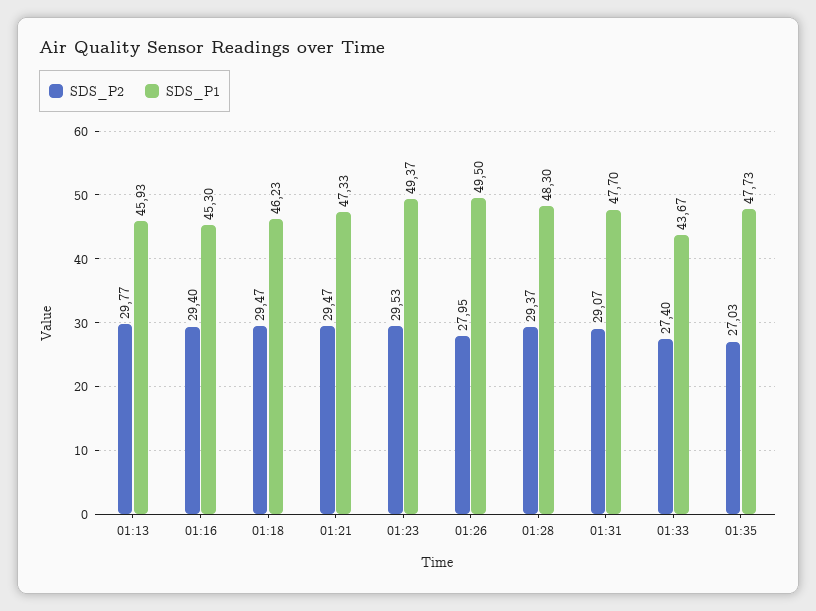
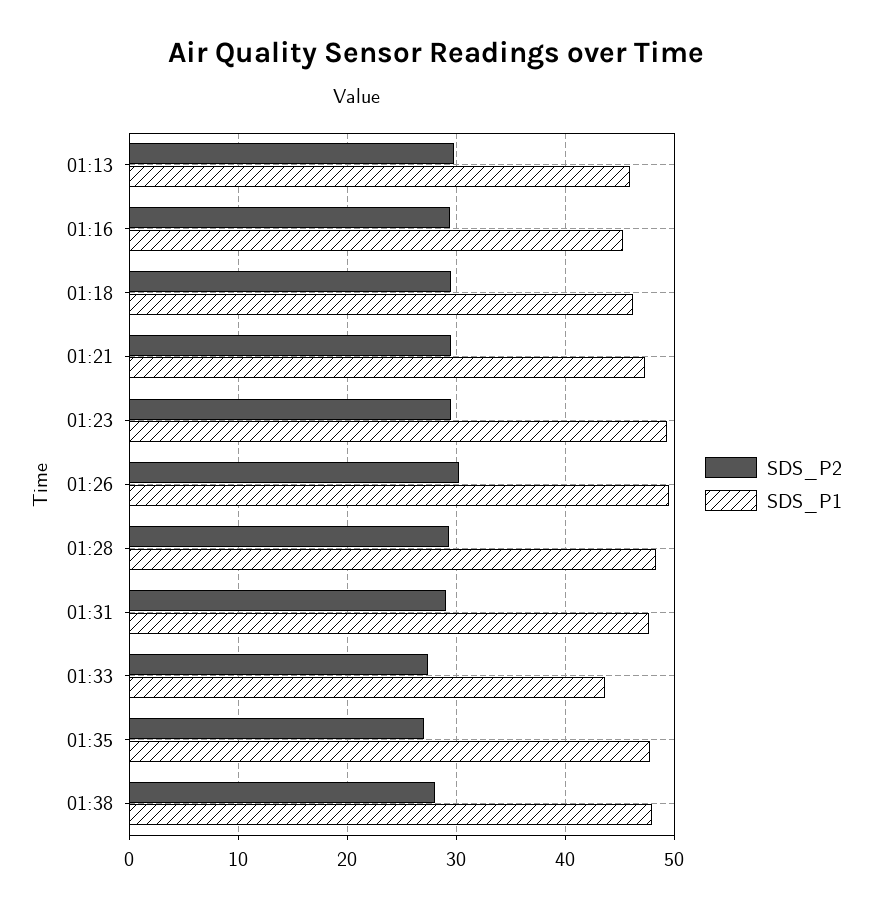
SDS_P2, 01:26: 27.95 -> 30
SDS_P2, 01:38: none -> 28
SDS_P1, 01:38: none -> 48

